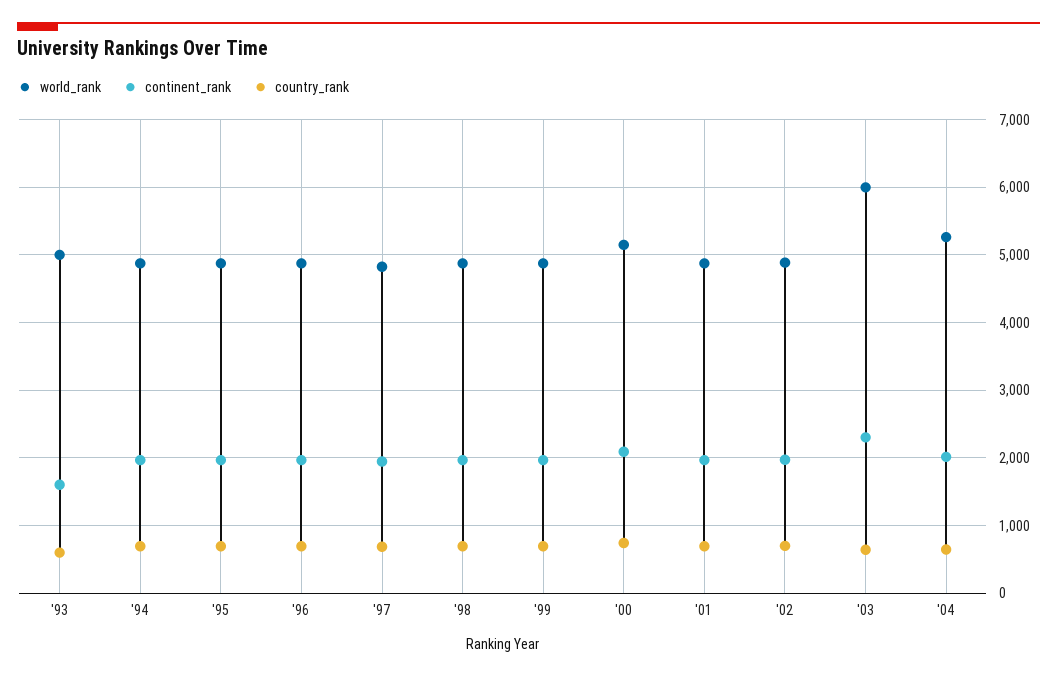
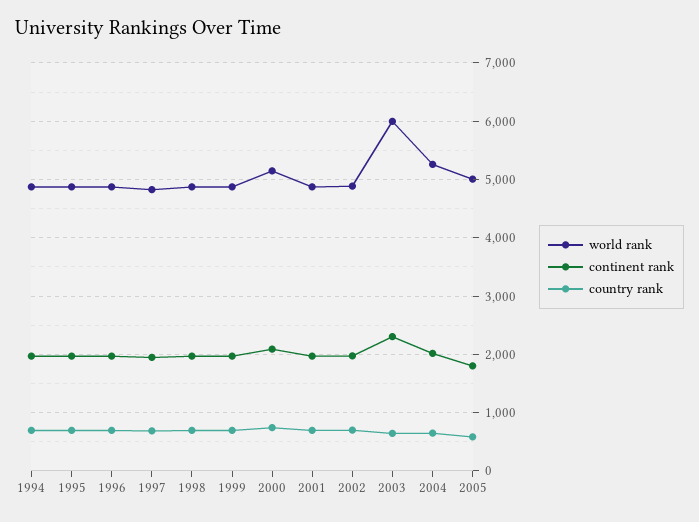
world_rank, '93: 5000 -> none
continent_rank, '93: 1600 -> none
country_rank, '93: 600 -> none
world_rank, 2005: none -> 5000
continent_rank, 2005: none -> 1800
country_rank, 2005: none -> 600

